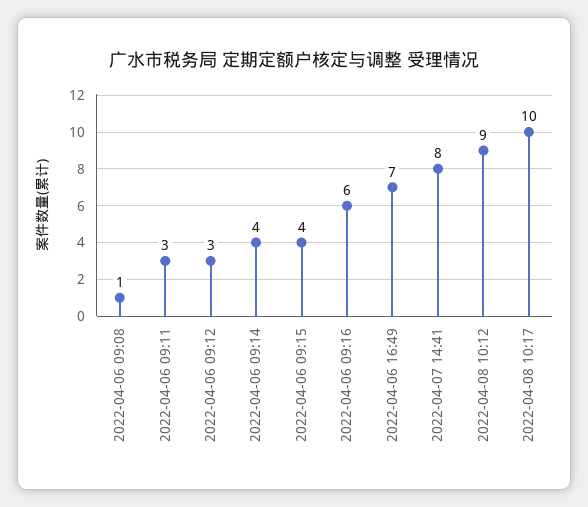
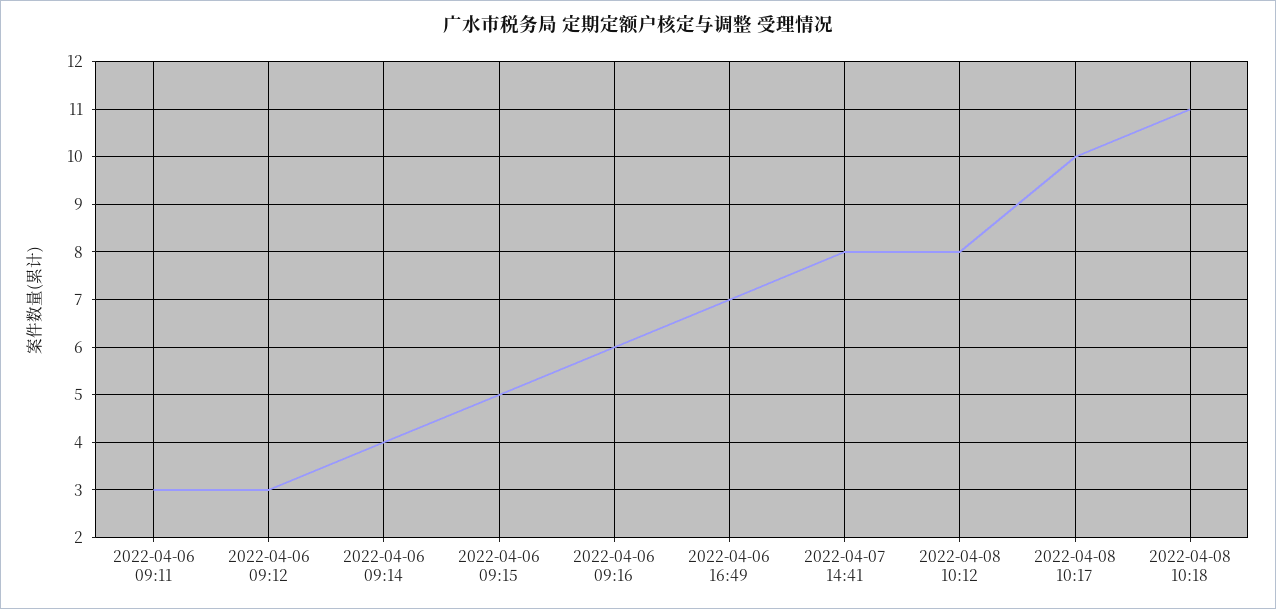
2022-04-06 09:08: 1 -> none
2022-04-06 09:15: 4 -> 5
2022-04-08 10:12: 9 -> 8
2022-04-08 10:18: none -> 11

